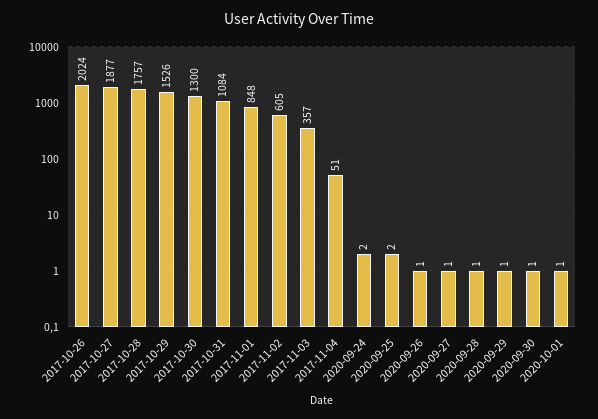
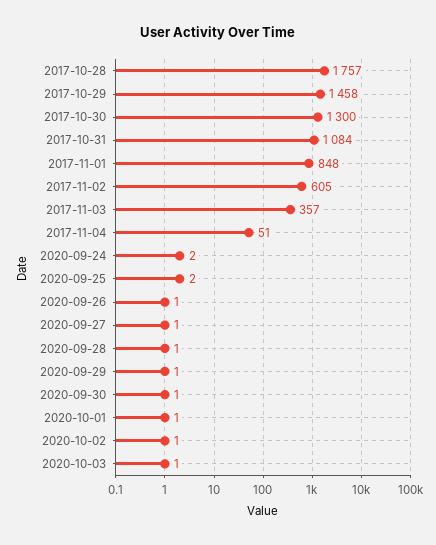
2017-10-26: 2024 -> none
2017-10-27: 1877 -> none
2017-10-29: 1526 -> 1458
2020-10-02: none -> 1
2020-10-03: none -> 1

